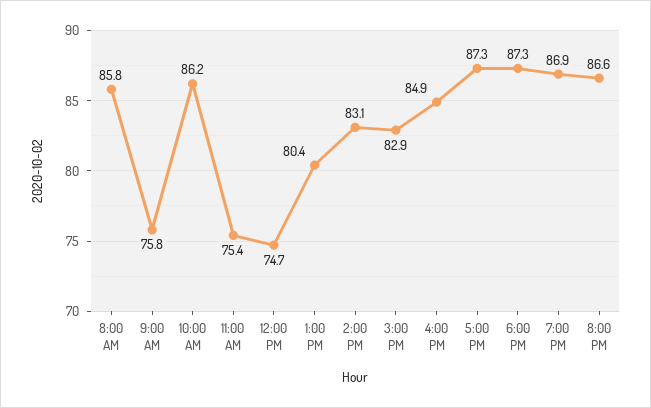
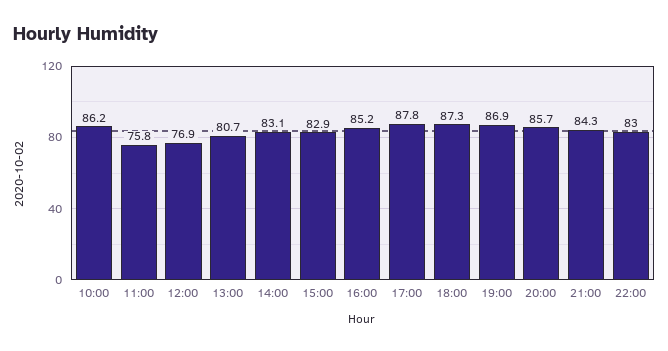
8:00 AM: 85.8 -> none
9:00 AM: 75.8 -> none
11:00 AM: 75.4 -> 75.8
12:00 PM: 74.7 -> 76.9
1:00 PM: 80.4 -> 80.7
4:00 PM: 84.9 -> 85.2
5:00 PM: 87.3 -> 87.8
8:00 PM: 86.6 -> 85.7
21:00: none -> 84.3
22:00: none -> 83

